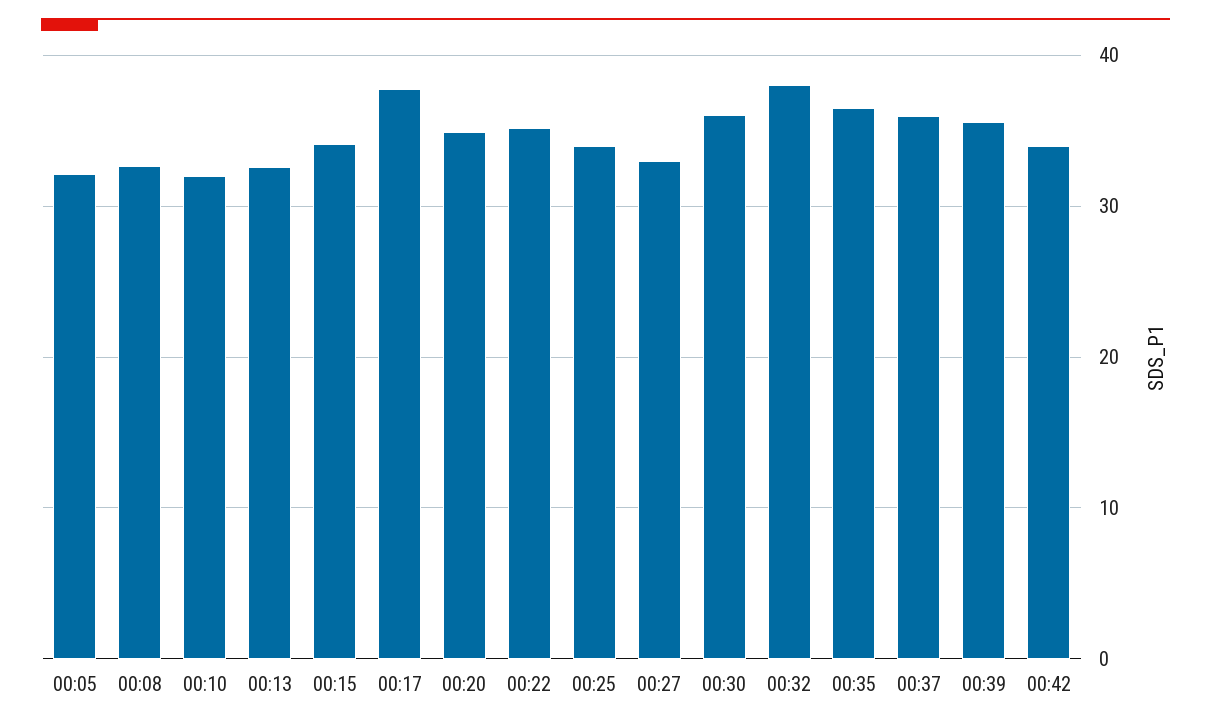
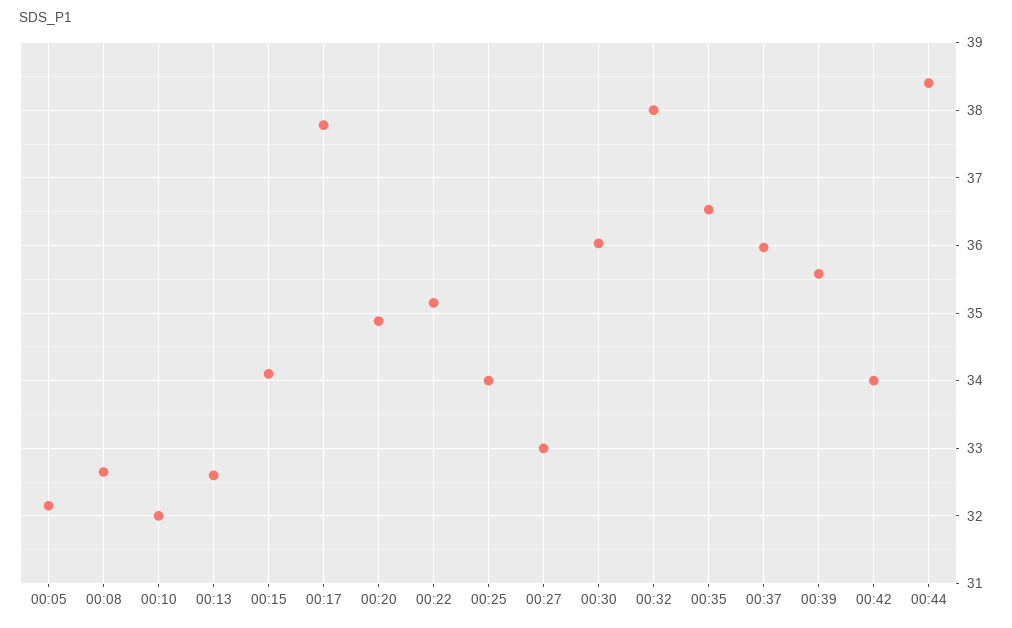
00:44: none -> 38.4

